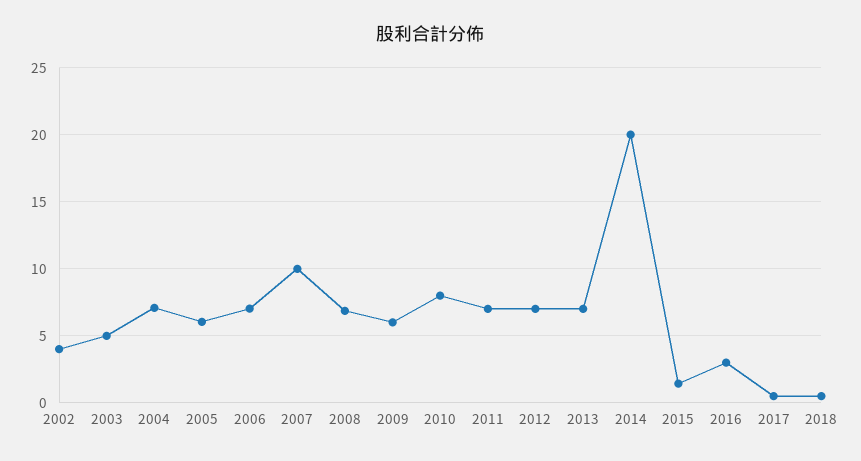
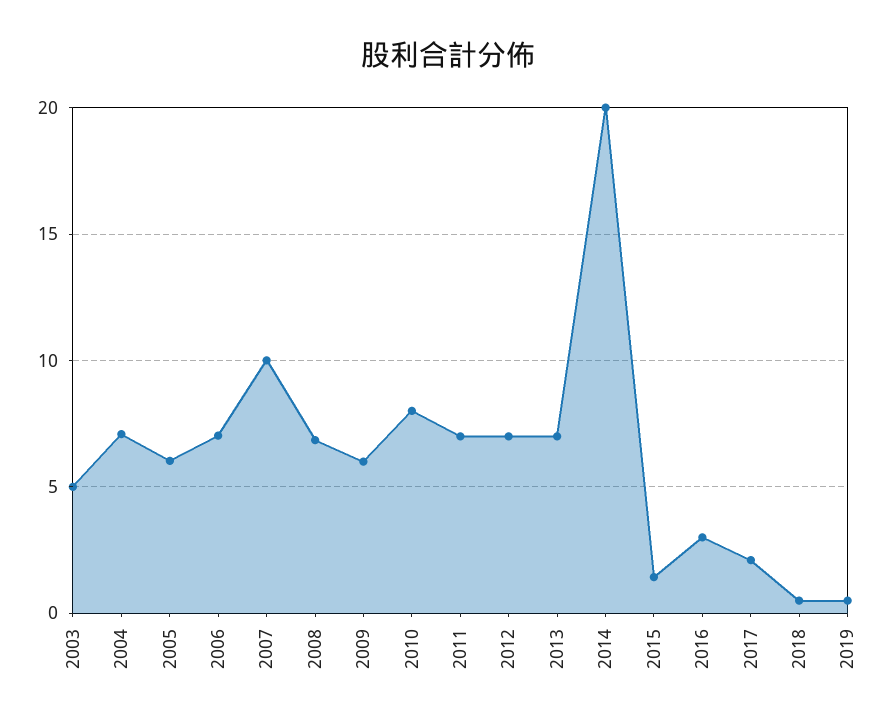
2002: 4 -> none
2017: 0.5 -> 2
2019: none -> 0.5

